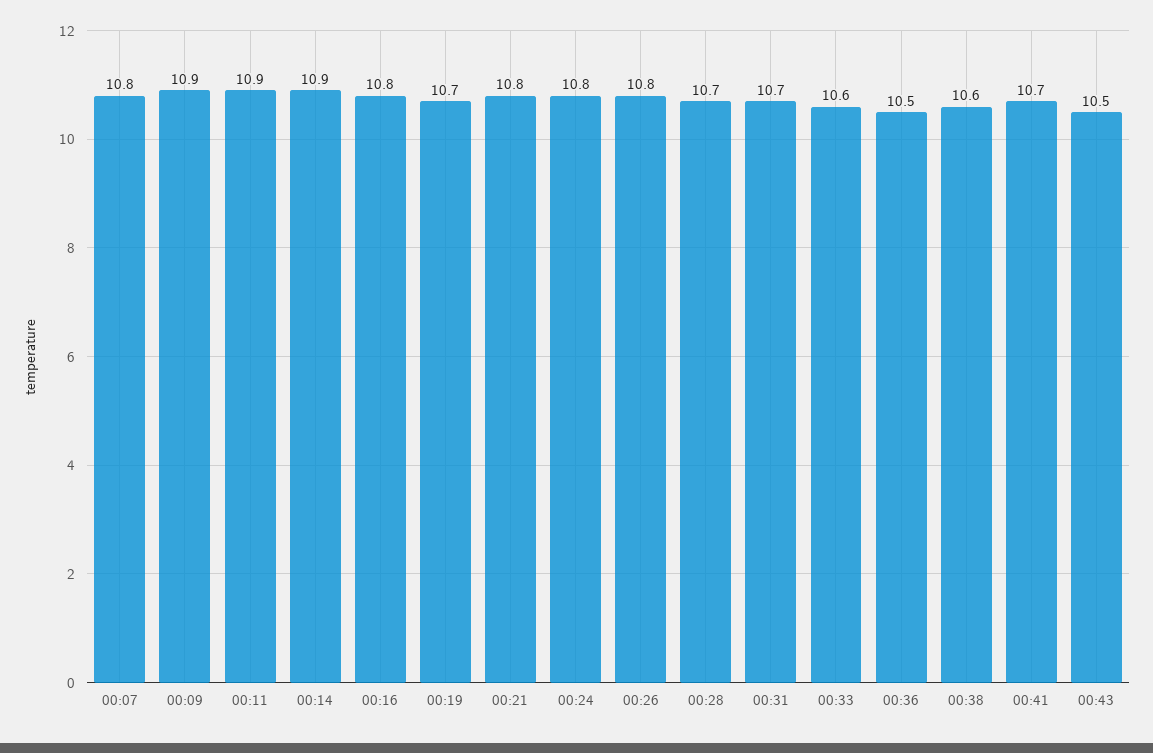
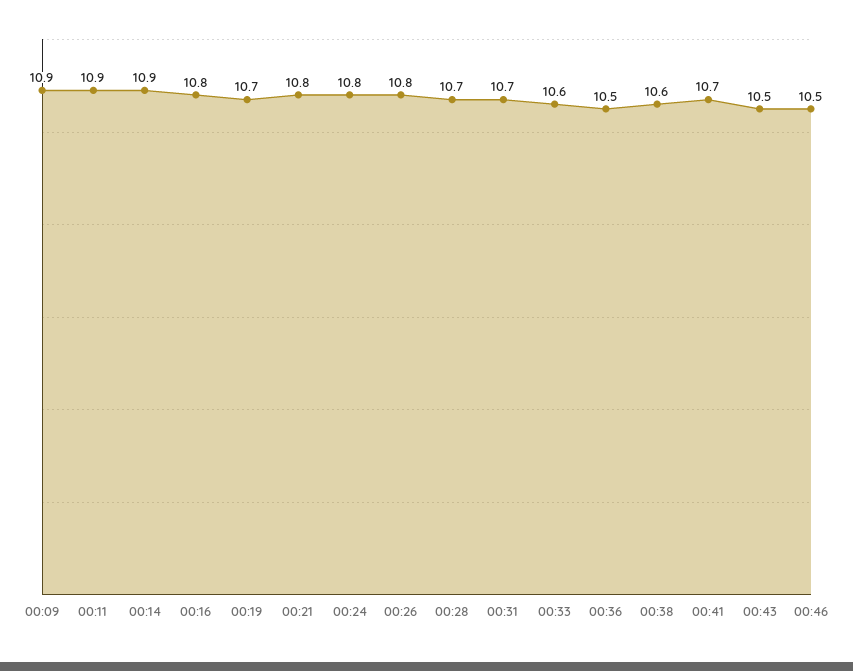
00:07: 10.8 -> none
00:46: none -> 10.5

